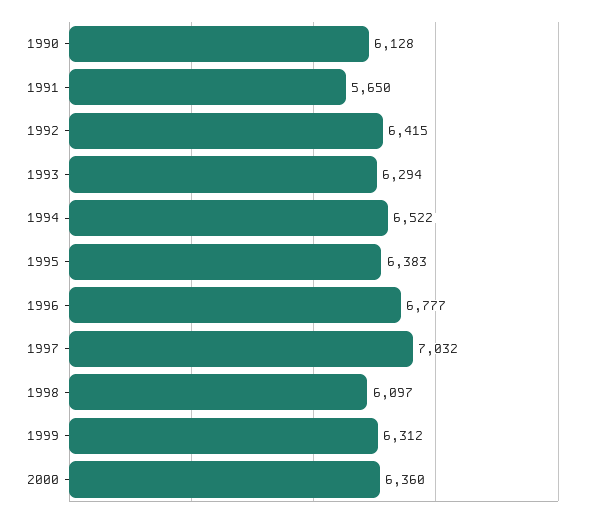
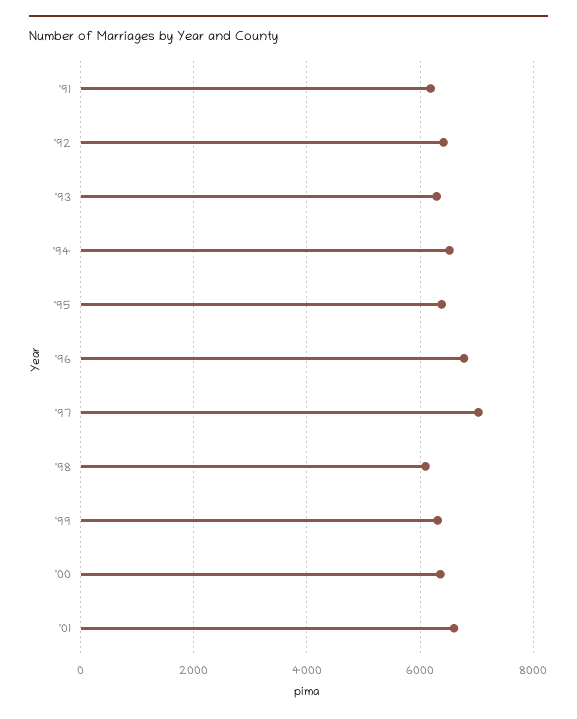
1990: 6128 -> none
1991: 5650 -> 6200
'01: none -> 6600

